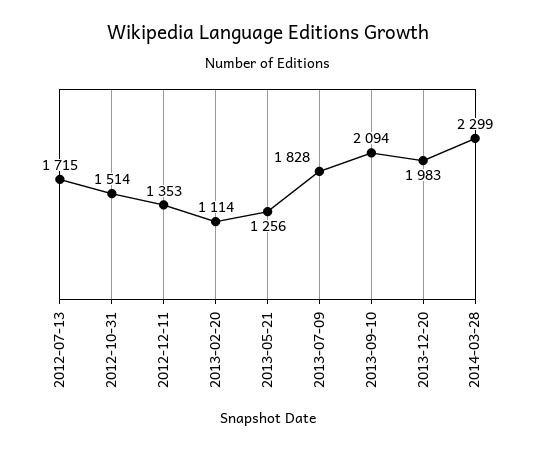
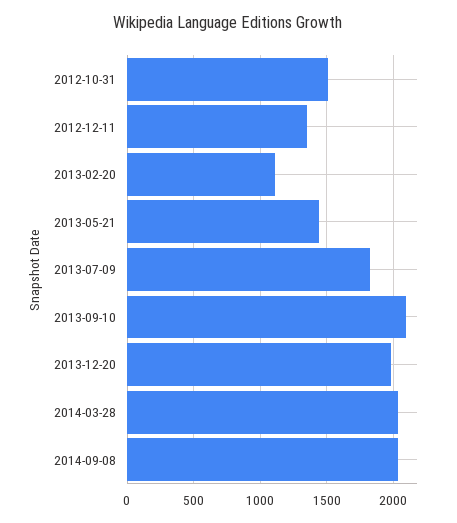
2012-07-13: 1715 -> none
2013-05-21: 1256 -> 1450
2014-03-28: 2299 -> 2050
2014-09-08: none -> 2050

